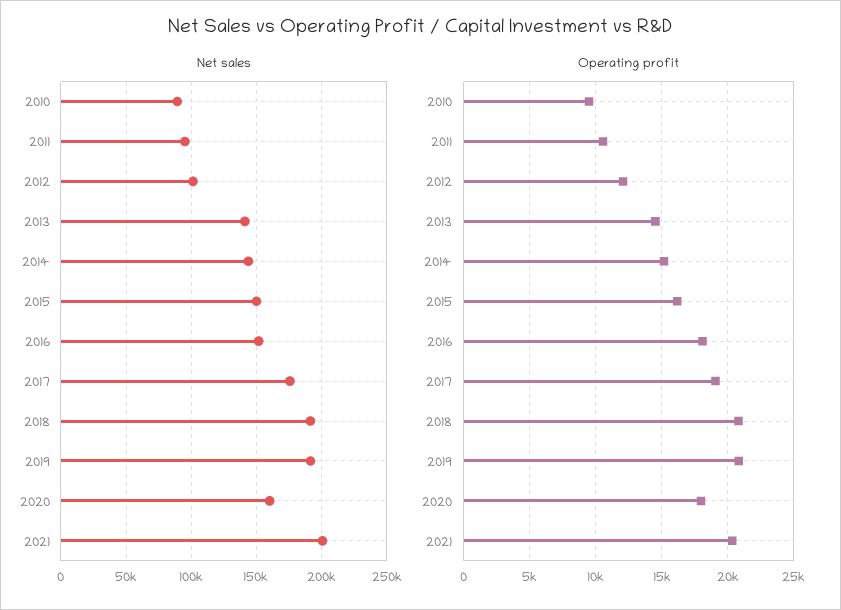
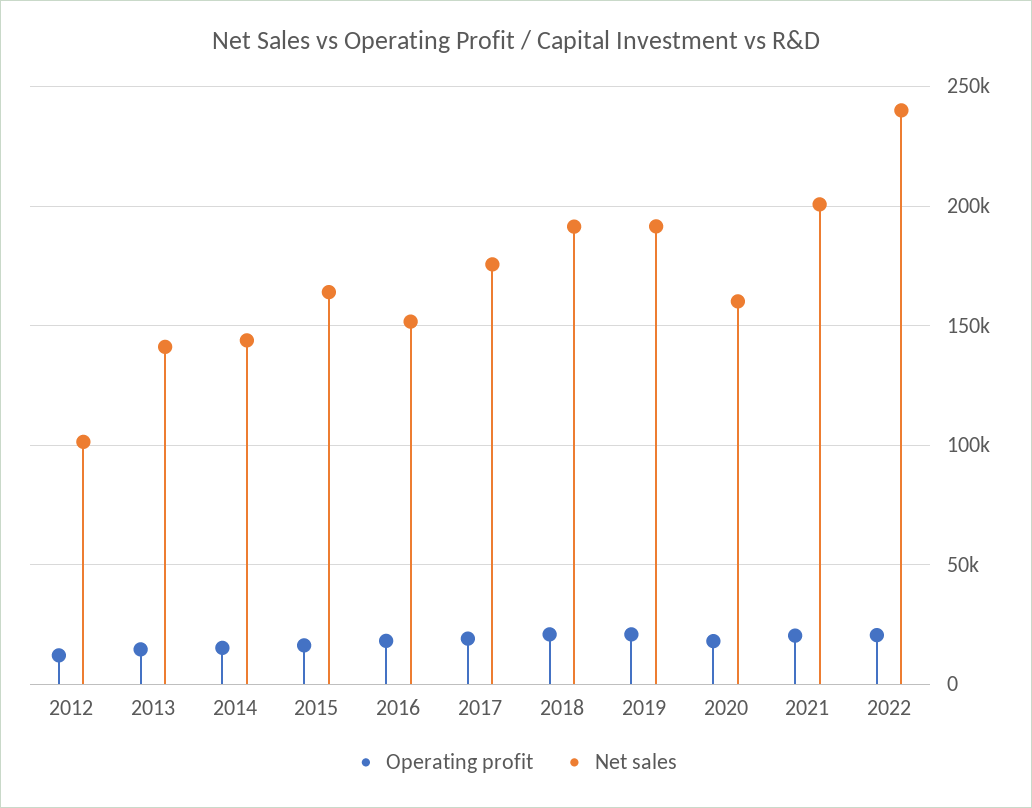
Net sales, 2010: 90000 -> none
Net sales, 2011: 95000 -> none
Net sales, 2015: 150000 -> 165000
Operating profit, 2010: 9500 -> none
Operating profit, 2011: 10500 -> none
Operating profit, 2022: none -> 20000
Net sales, 2022: none -> 240000

